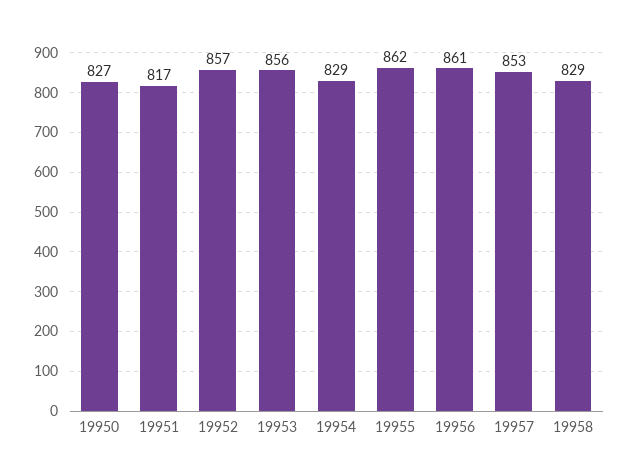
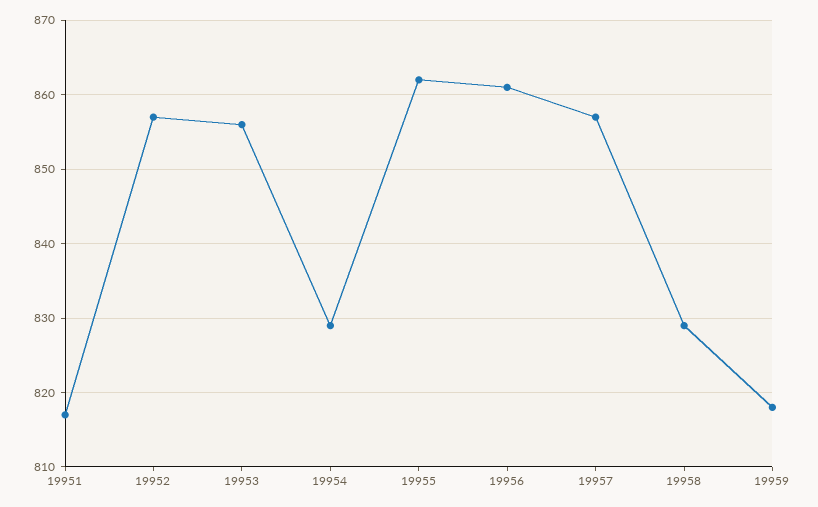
19950: 827 -> none
19957: 853 -> 857
19959: none -> 818

